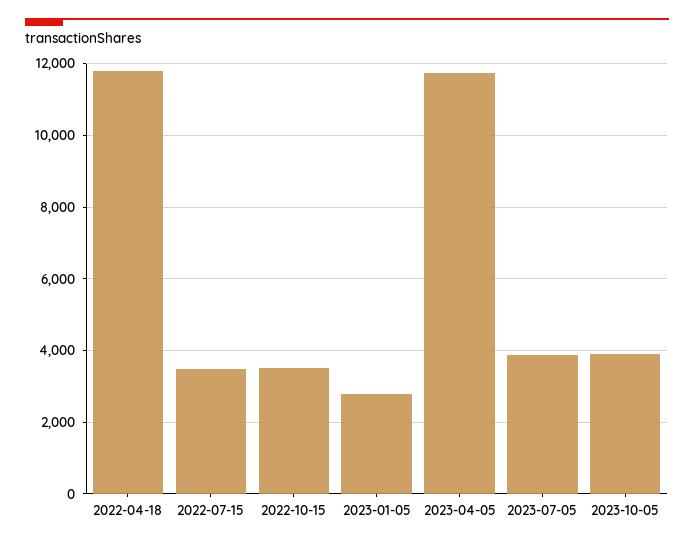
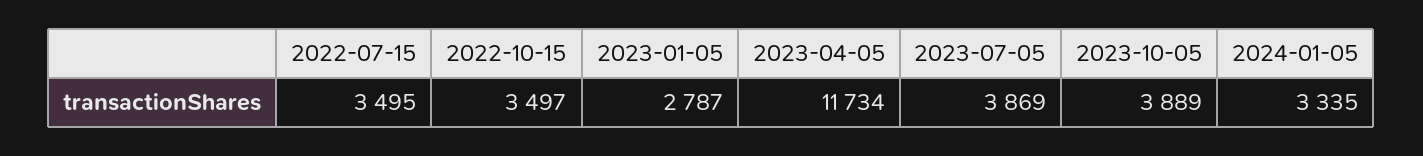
2022-04-18: 11800 -> none
2024-01-05: none -> 3335

